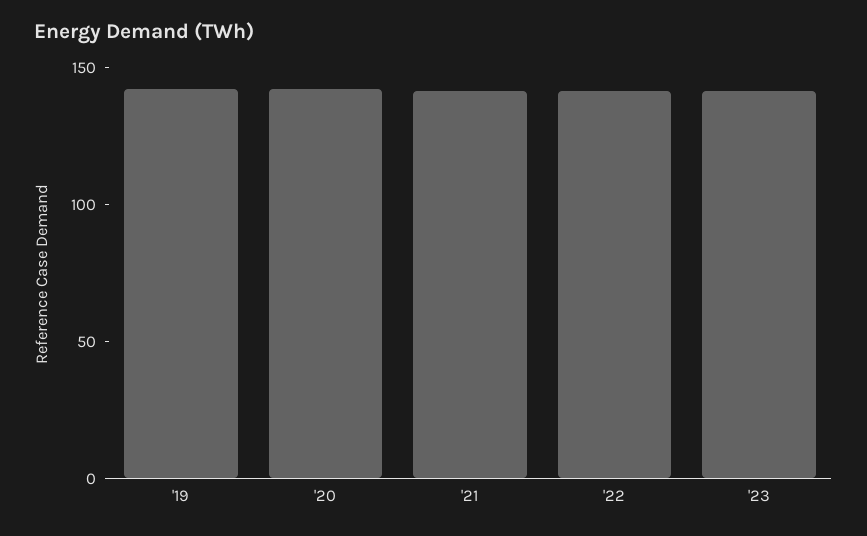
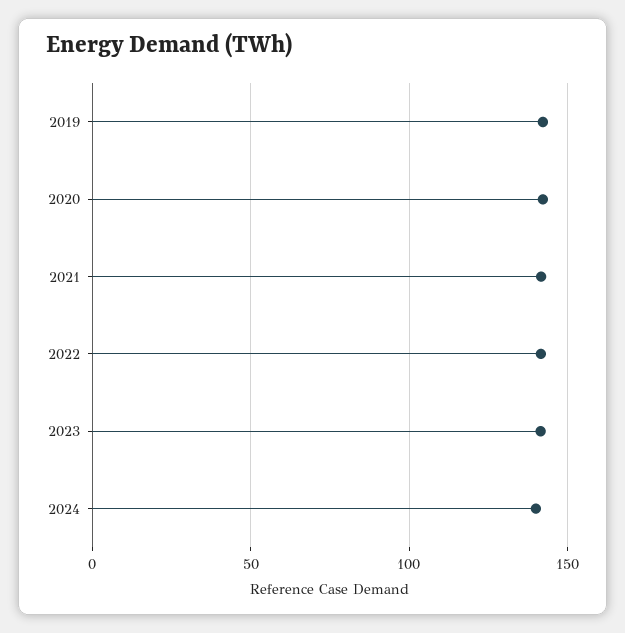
2024: none -> 140

